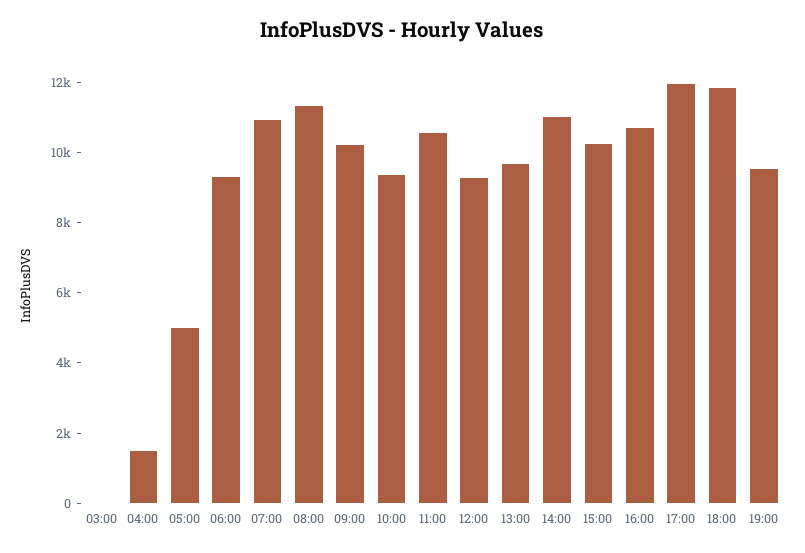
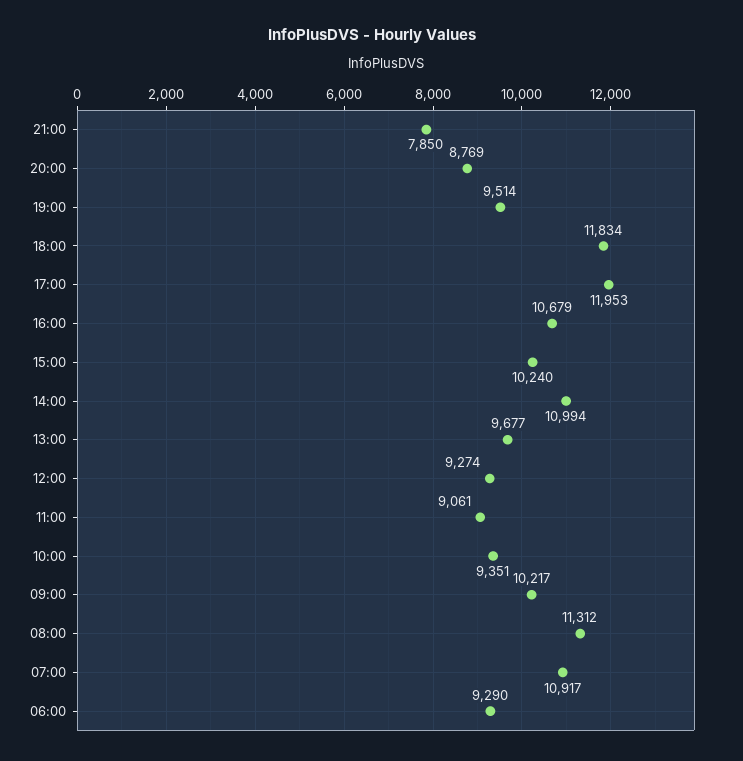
03:00: 0 -> none
04:00: 1500 -> none
05:00: 5000 -> none
11:00: 10500 -> 9061
21:00: none -> 7850
20:00: none -> 8769

